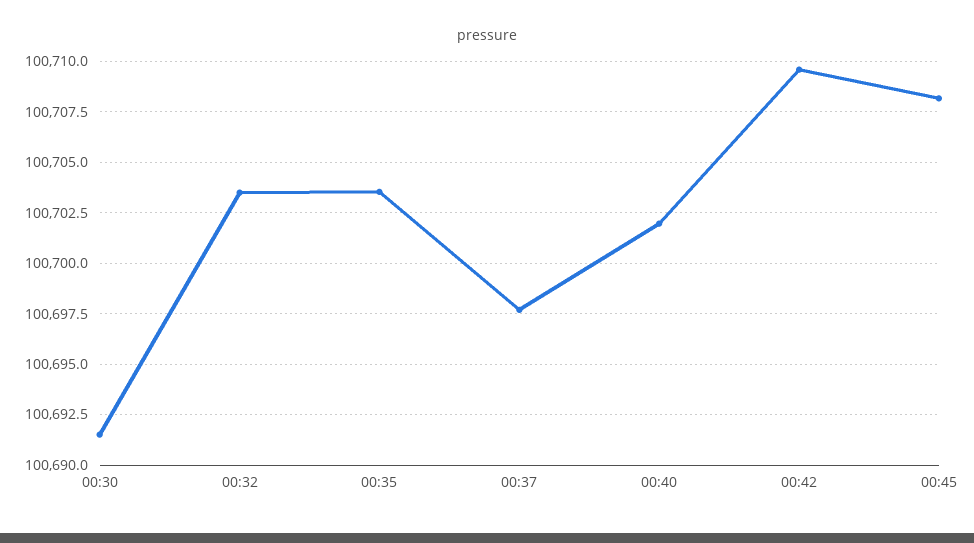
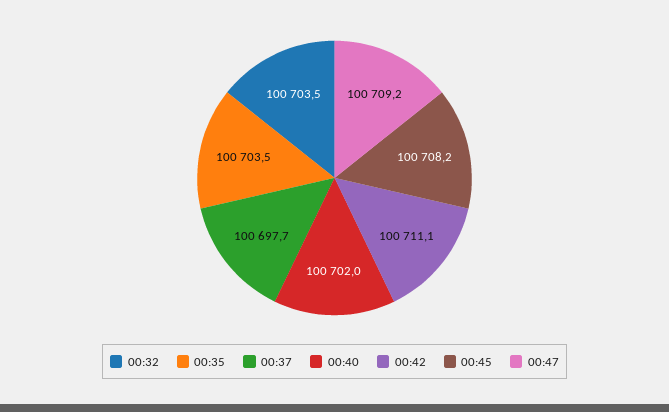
00:30: 100691.5 -> none
00:42: 100709.5 -> 100711.1
00:47: none -> 100709.2

